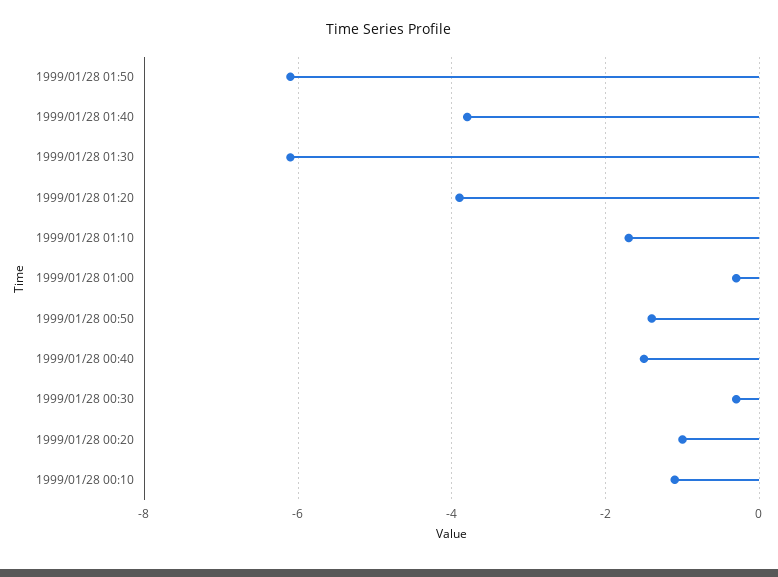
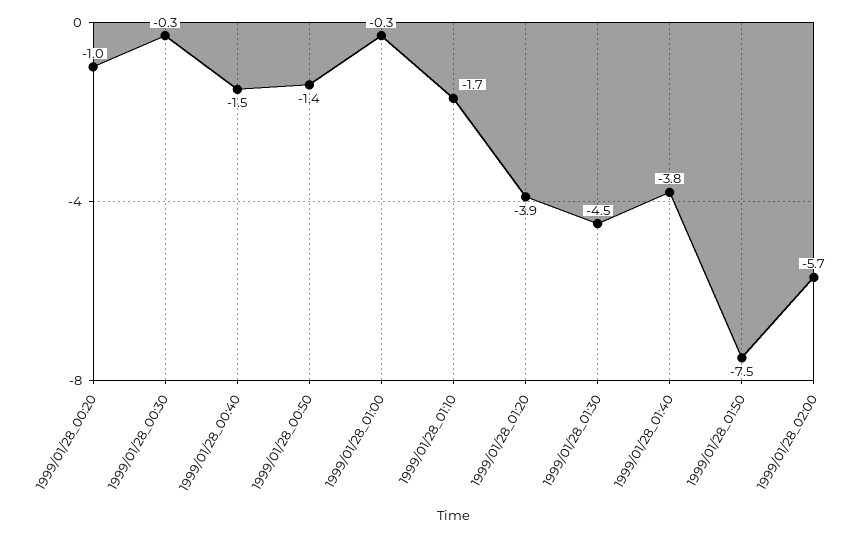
1999/01/28 01:50: -6 -> -7.5
1999/01/28 01:30: -6 -> -4.5
1999/01/28 00:10: -1 -> none
1999/01/28_02:00: none -> -5.7

